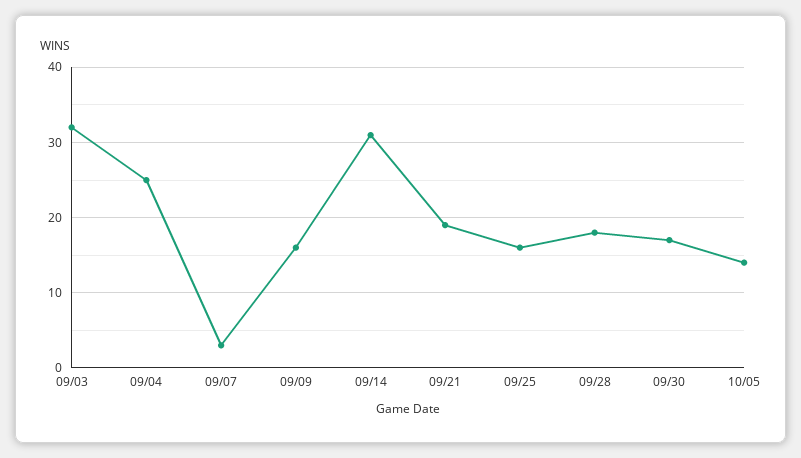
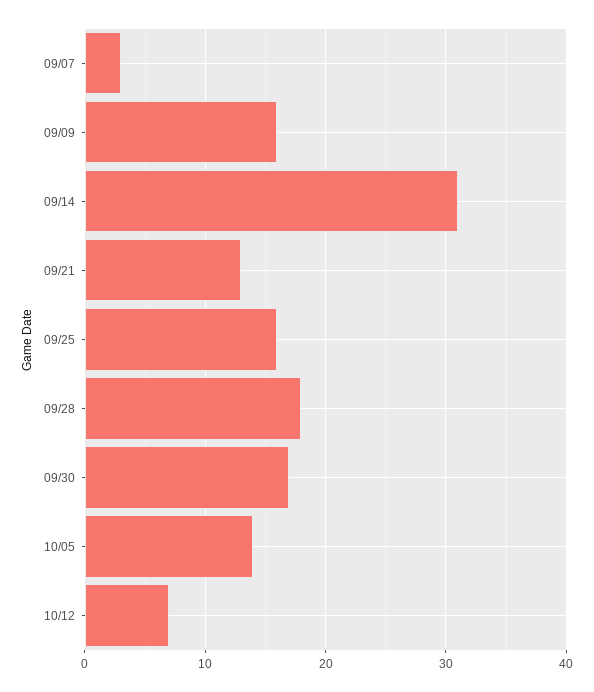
09/03: 32 -> none
09/04: 25 -> none
09/21: 19 -> 13
10/12: none -> 7

